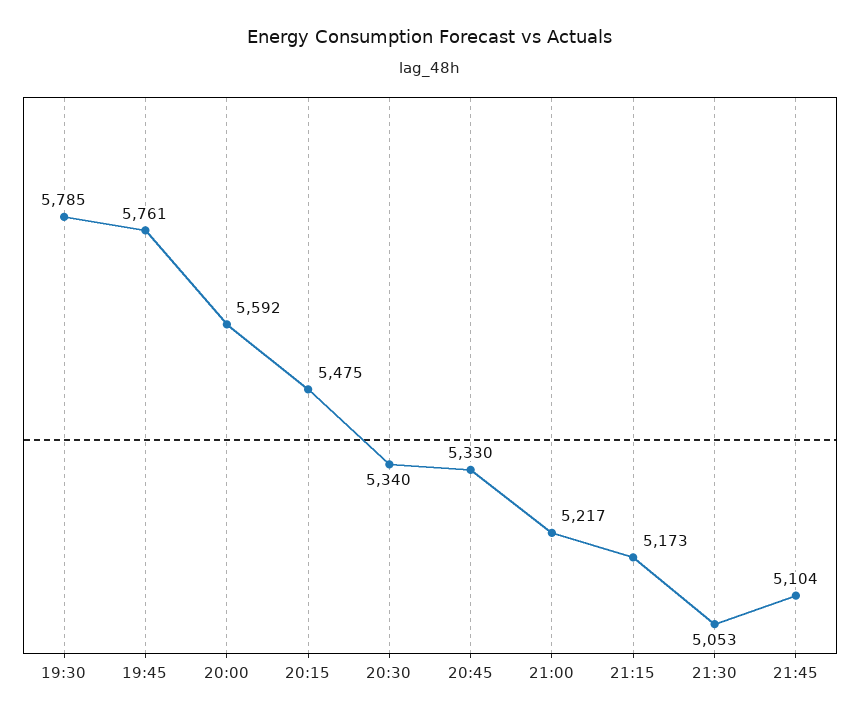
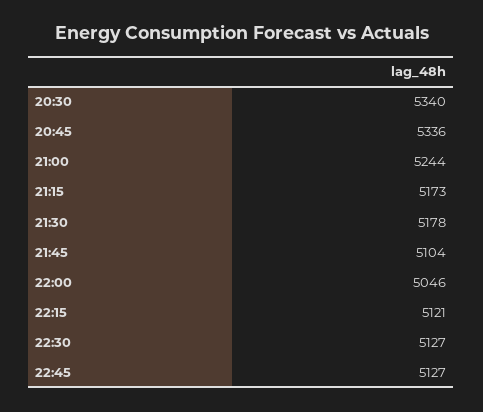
19:30: 5785 -> none
19:45: 5761 -> none
20:00: 5592 -> none
20:15: 5475 -> none
20:45: 5330 -> 5336
21:00: 5217 -> 5244
21:30: 5053 -> 5178
22:00: none -> 5046
22:15: none -> 5121
22:30: none -> 5127
22:45: none -> 5127

